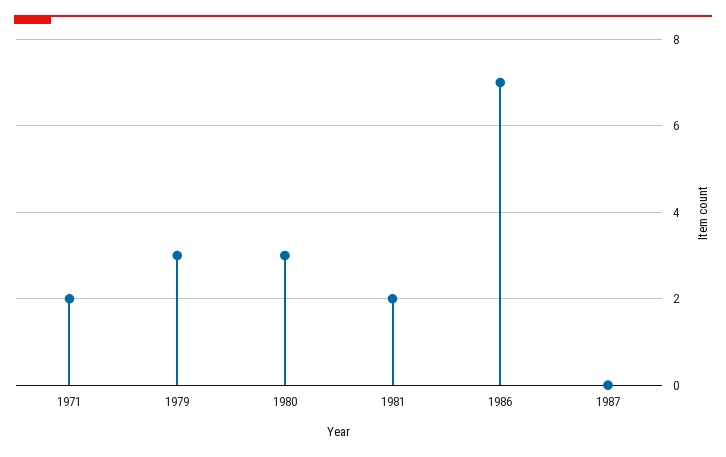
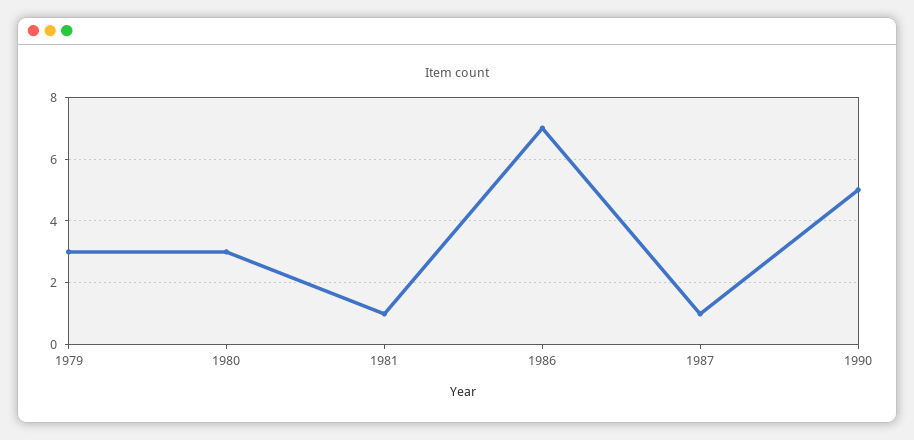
1971: 2 -> none
1981: 2 -> 1
1987: 0 -> 1
1990: none -> 5

